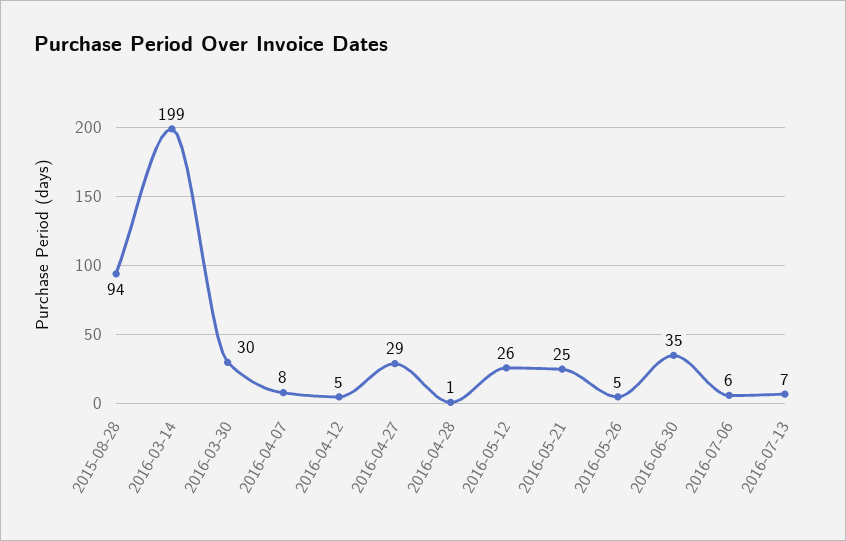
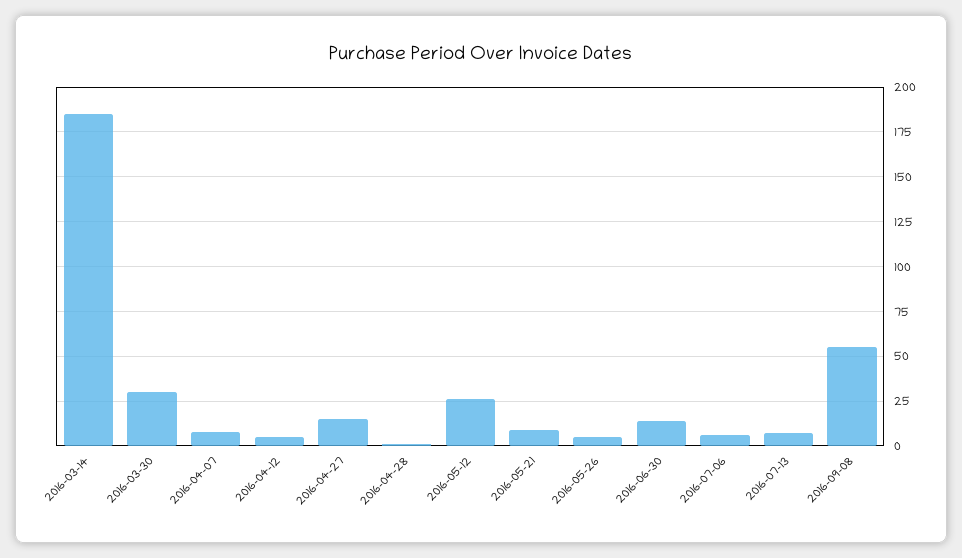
2015-08-28: 94 -> none
2016-03-14: 199 -> 185
2016-04-27: 29 -> 15
2016-05-21: 25 -> 10
2016-06-30: 35 -> 15
2016-09-08: none -> 55

